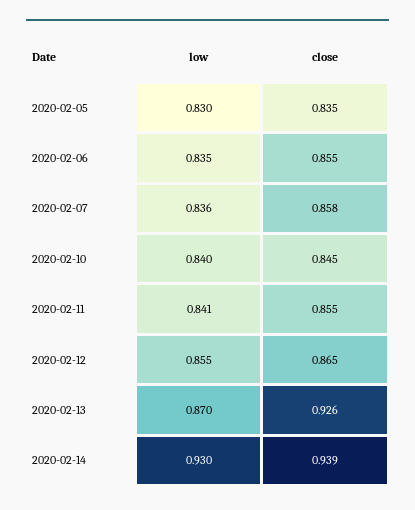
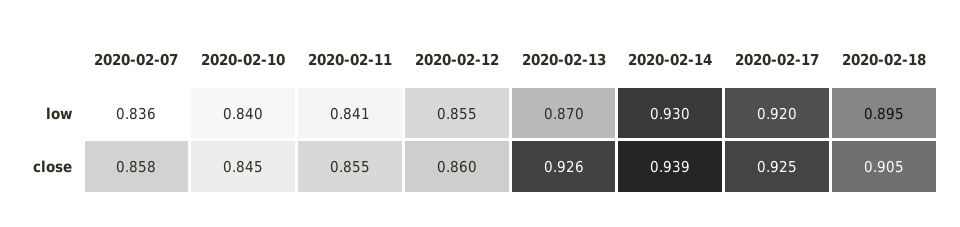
low, 2020-02-05: 0.83 -> none
close, 2020-02-05: 0.835 -> none
low, 2020-02-06: 0.835 -> none
close, 2020-02-06: 0.855 -> none
close, 2020-02-12: 0.865 -> 0.86
low, 2020-02-17: none -> 0.92
low, 2020-02-18: none -> 0.895
close, 2020-02-17: none -> 0.925
close, 2020-02-18: none -> 0.905

